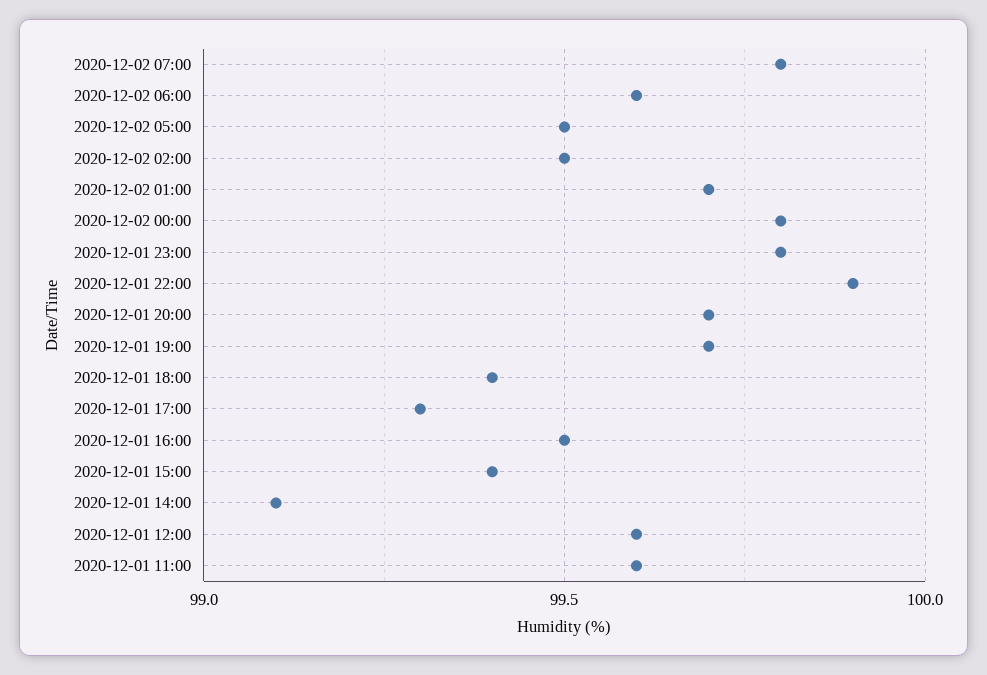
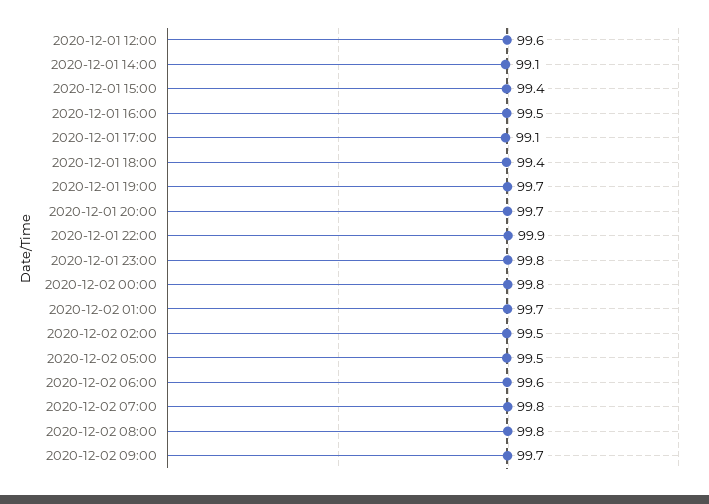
2020-12-01 17:00: 99.3 -> 99.1
2020-12-01 11:00: 99.6 -> none
2020-12-02 08:00: none -> 99.8
2020-12-02 09:00: none -> 99.7

